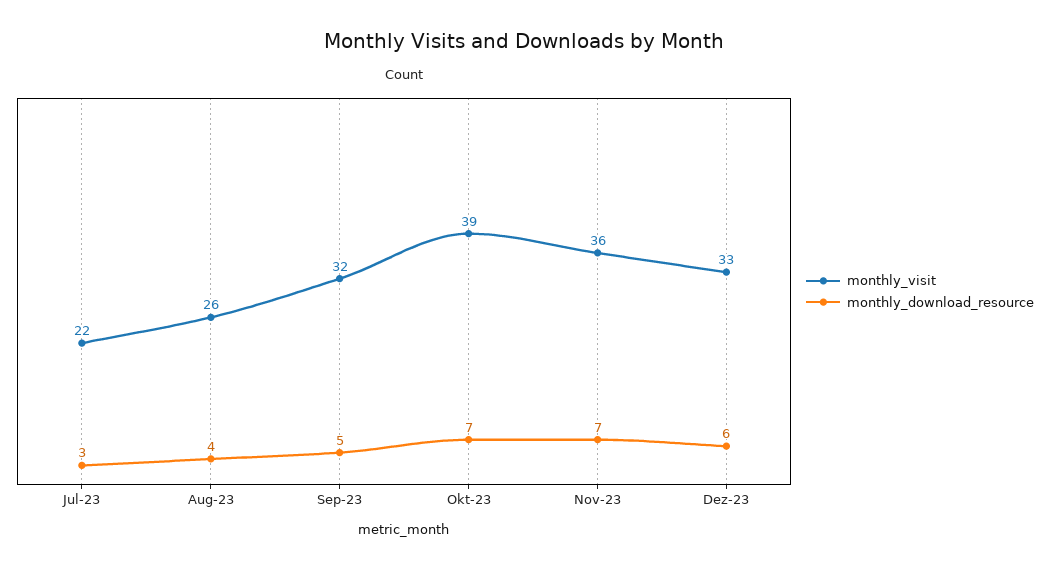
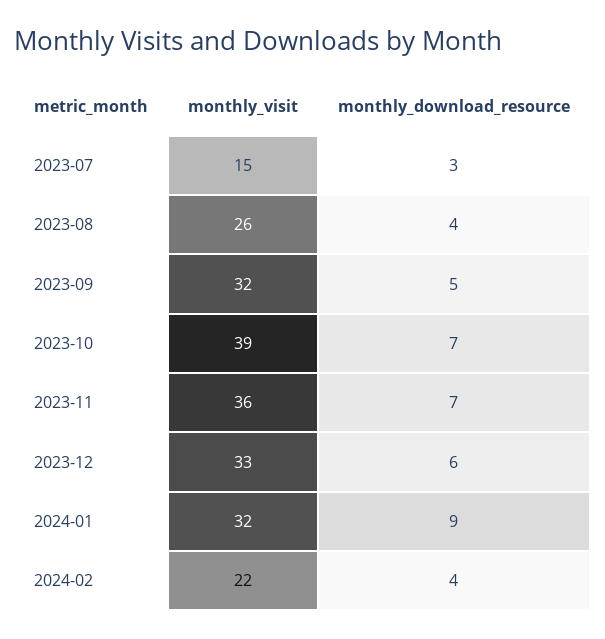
monthly_visit, Jul-23: 22 -> 15
monthly_visit, 2024-01: none -> 32
monthly_download_resource, 2024-01: none -> 9
monthly_visit, 2024-02: none -> 22
monthly_download_resource, 2024-02: none -> 4

